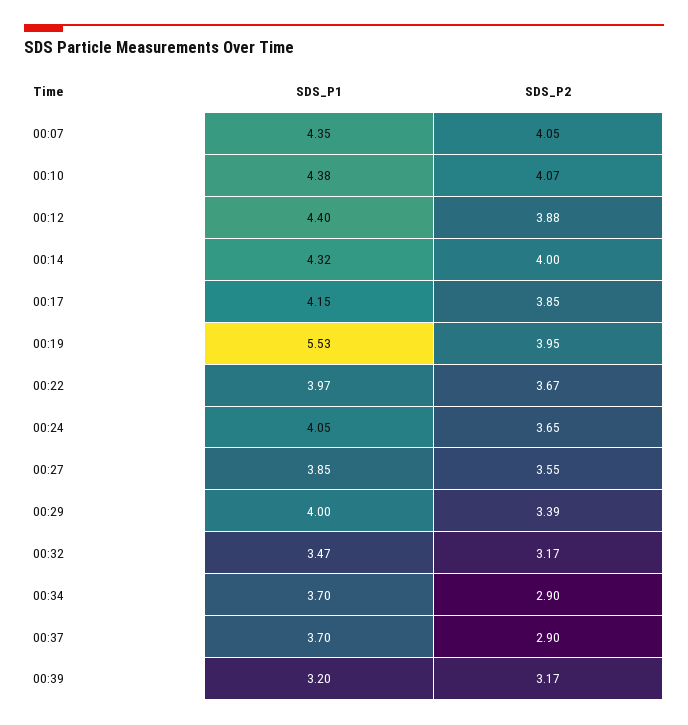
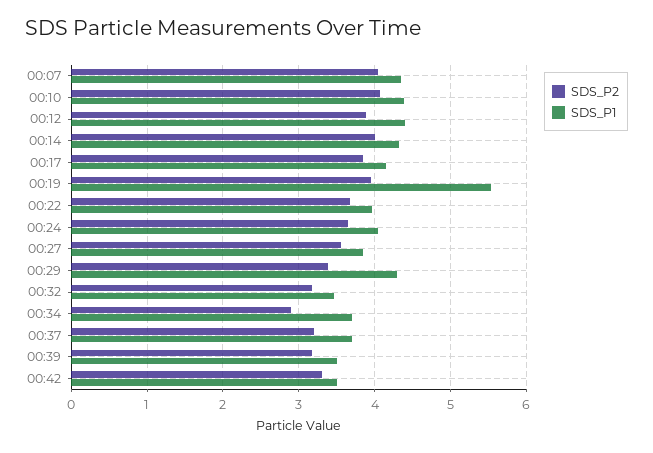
SDS_P1, 00:29: 4 -> 4.3
SDS_P2, 00:37: 2.9 -> 3.2
SDS_P1, 00:39: 3.2 -> 3.5
SDS_P2, 00:42: none -> 3.3
SDS_P1, 00:42: none -> 3.5

